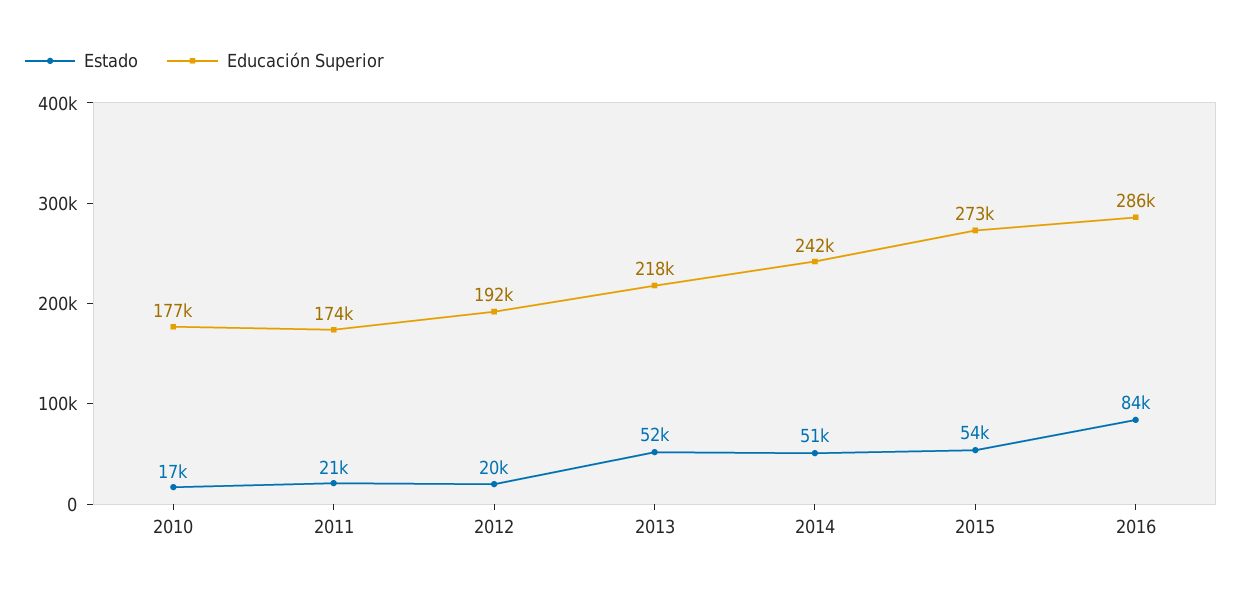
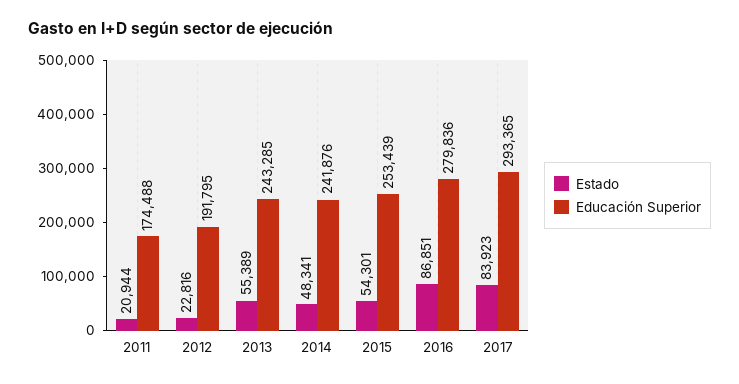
Estado, 2010: 17000 -> none
Educación Superior, 2010: 177000 -> none
Estado, 2012: 20000 -> 22816
Estado, 2013: 52000 -> 55389
Educación Superior, 2013: 218000 -> 243285
Estado, 2014: 51000 -> 48341
Educación Superior, 2015: 273000 -> 253439
Estado, 2016: 84000 -> 86851
Educación Superior, 2016: 286000 -> 279836
Estado, 2017: none -> 83923
Educación Superior, 2017: none -> 293365

